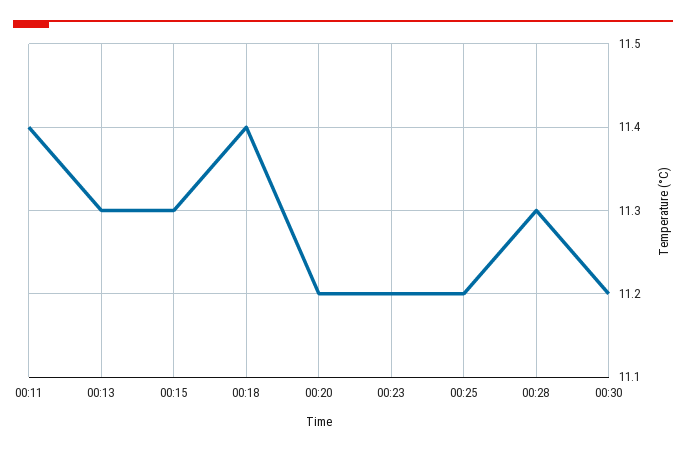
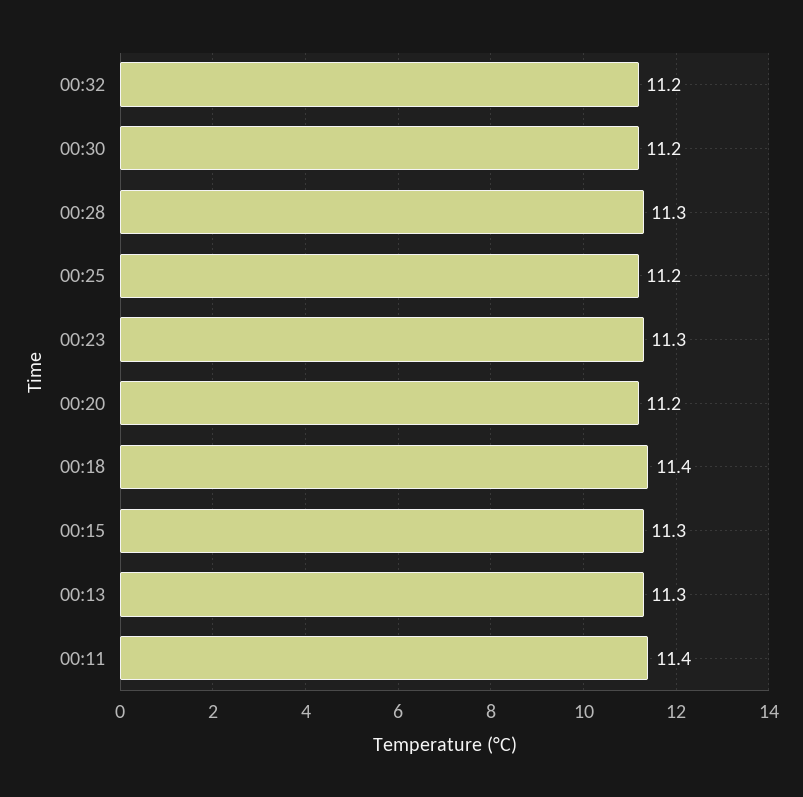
00:23: 11.2 -> 11.3
00:32: none -> 11.2

